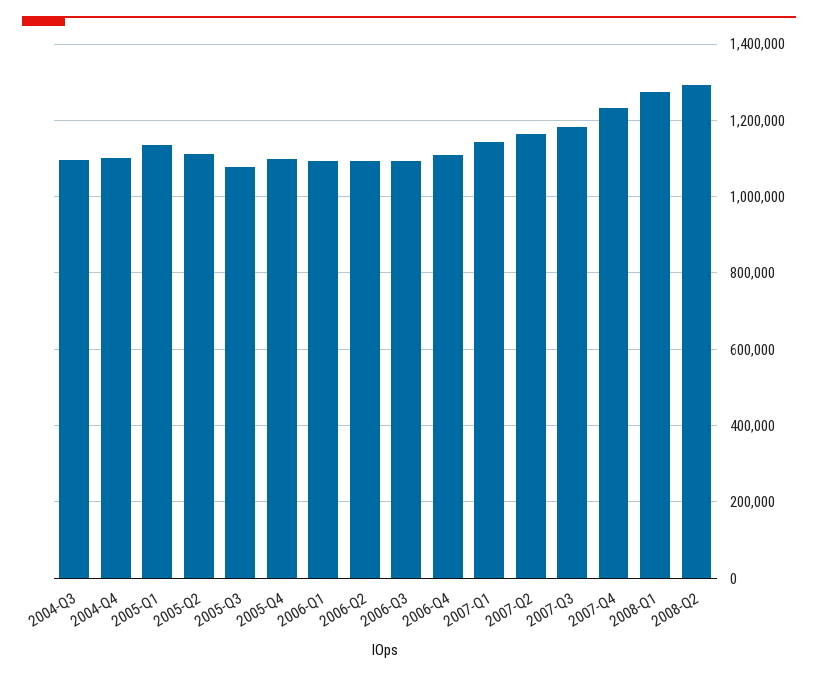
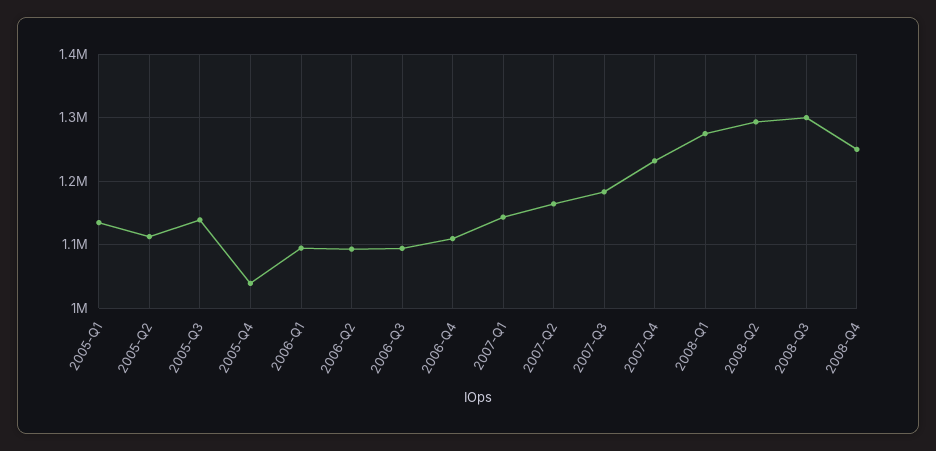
2004-Q3: 1100000 -> none
2004-Q4: 1100000 -> none
2005-Q3: 1080000 -> 1140000
2005-Q4: 1100000 -> 1040000
2008-Q3: none -> 1300000
2008-Q4: none -> 1250000

